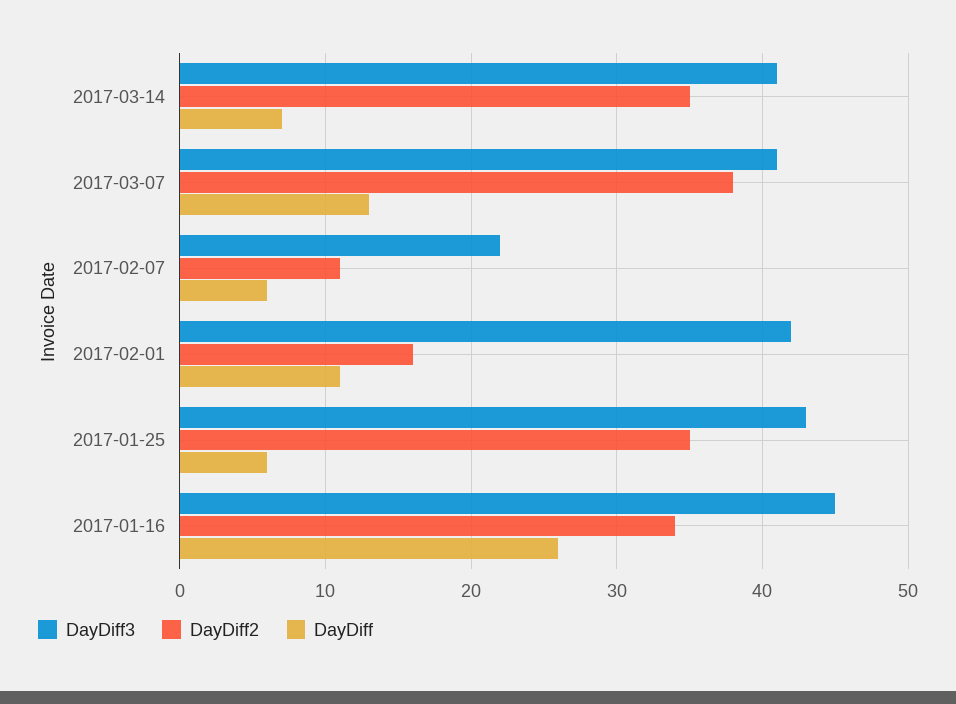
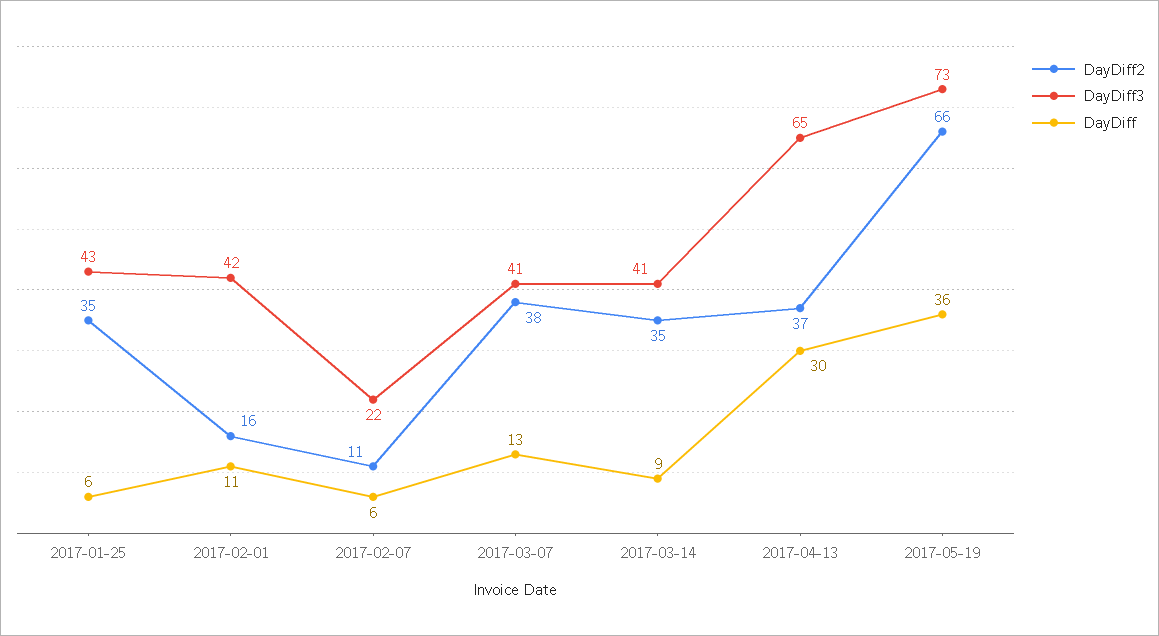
DayDiff, 2017-03-14: 7 -> 9
DayDiff3, 2017-01-16: 45 -> none
DayDiff2, 2017-01-16: 34 -> none
DayDiff, 2017-01-16: 26 -> none
DayDiff2, 2017-04-13: none -> 37
DayDiff3, 2017-04-13: none -> 65
DayDiff, 2017-04-13: none -> 30
DayDiff2, 2017-05-19: none -> 66
DayDiff3, 2017-05-19: none -> 73
DayDiff, 2017-05-19: none -> 36

